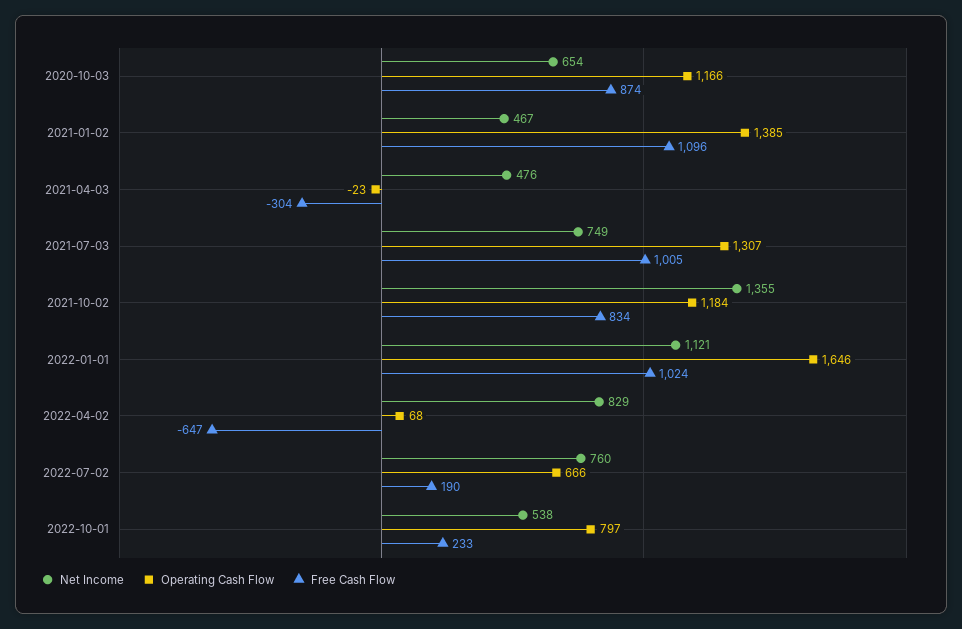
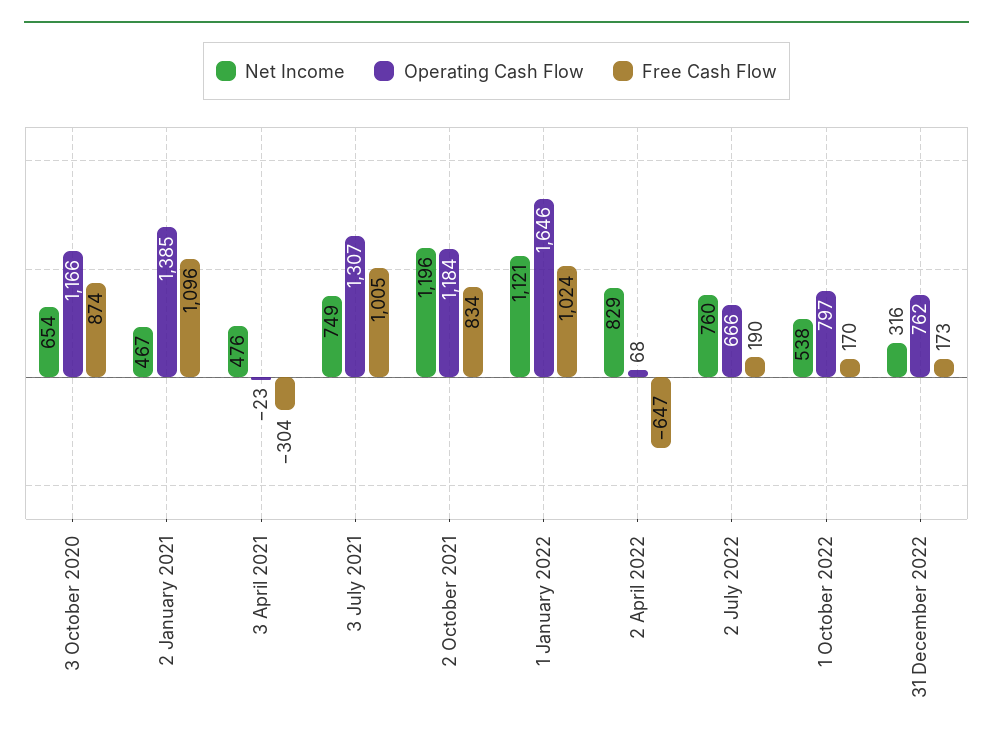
Net Income, 2021-10-02: 1355 -> 1196
Free Cash Flow, 2022-10-01: 233 -> 170
Net Income, 31 December 2022: none -> 316
Operating Cash Flow, 31 December 2022: none -> 762
Free Cash Flow, 31 December 2022: none -> 173

